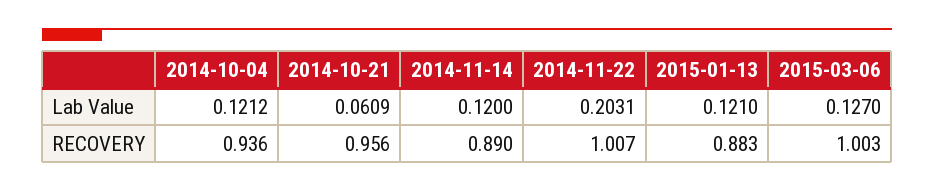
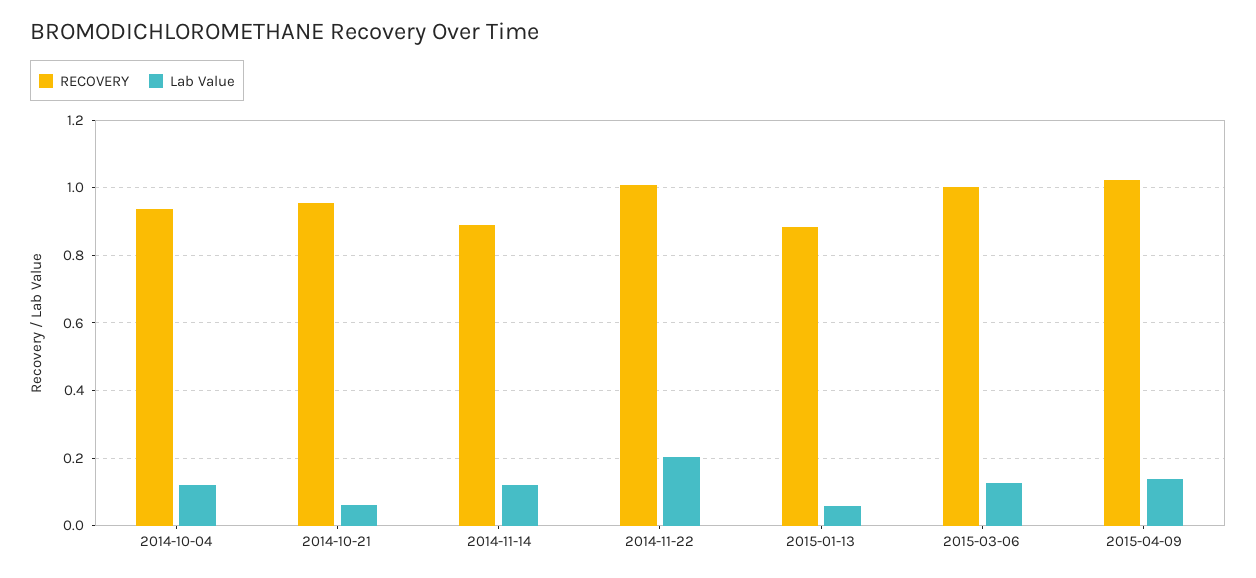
Lab Value, 2015-01-13: 0.121 -> 0.06
RECOVERY, 2015-04-09: none -> 1.02
Lab Value, 2015-04-09: none -> 0.14

